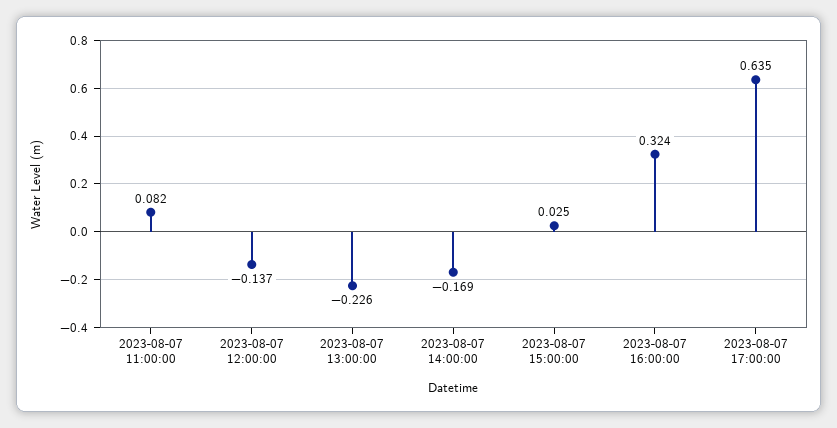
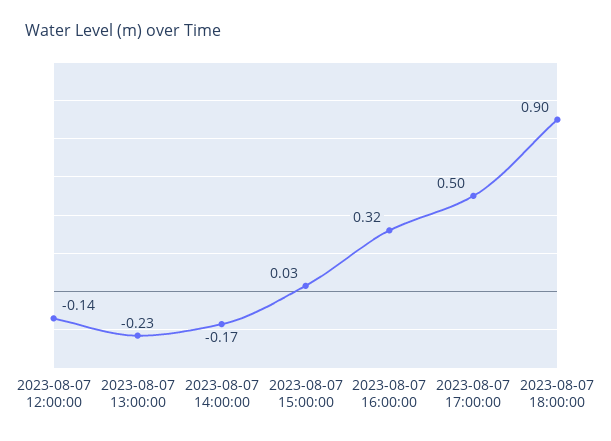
2023-08-07 11:00:00: 0.082 -> none
2023-08-07 17:00:00: 0.635 -> 0.5
2023-08-07 18:00:00: none -> 0.9

